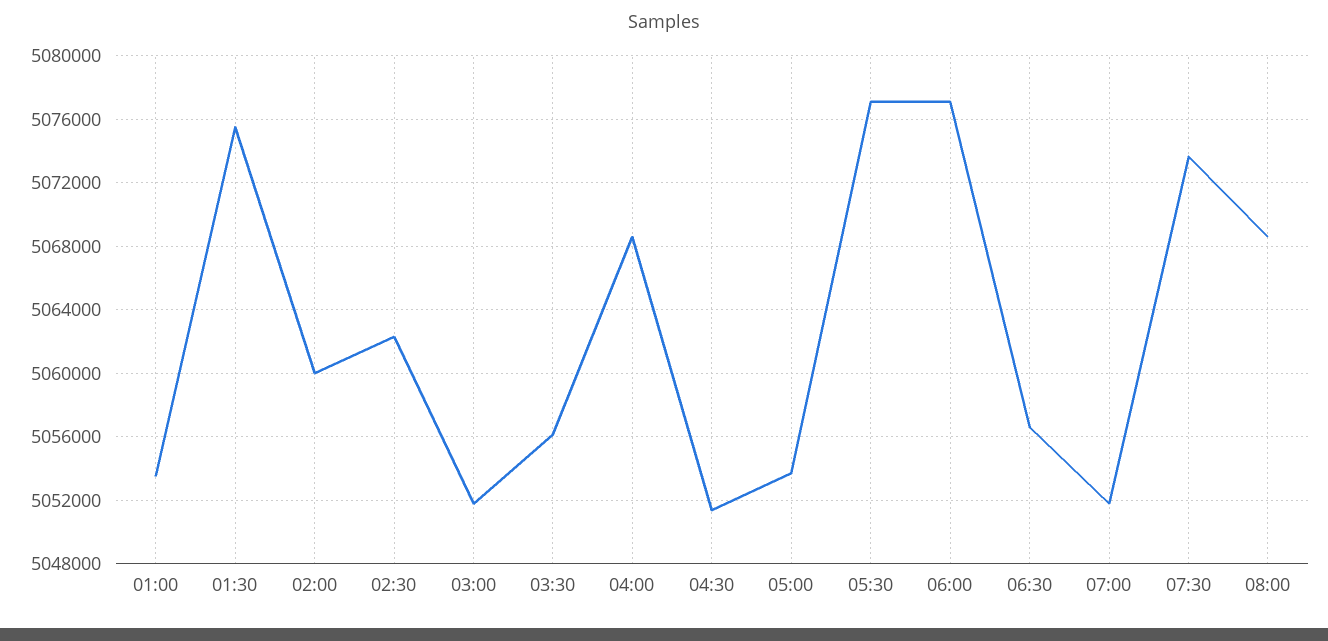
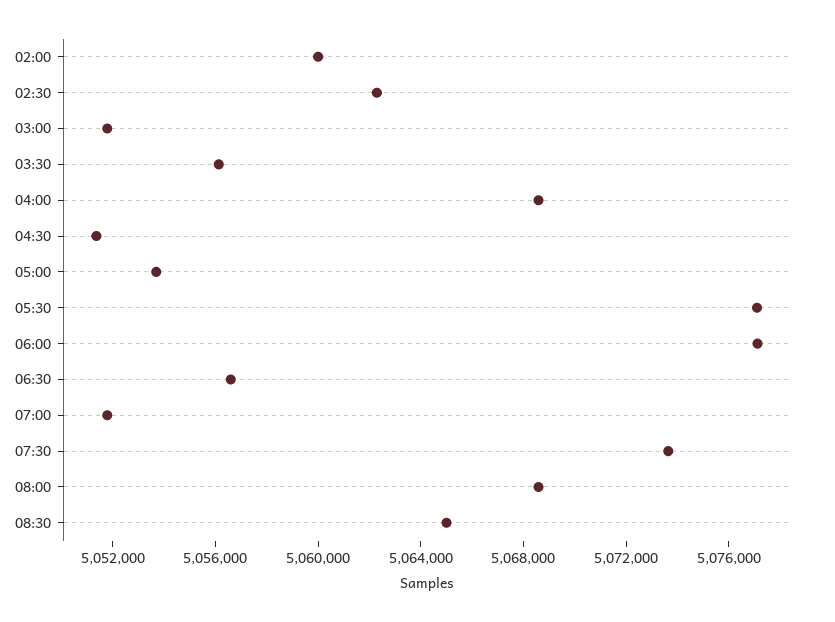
01:00: 5053500 -> none
01:30: 5075500 -> none
08:30: none -> 5065000

